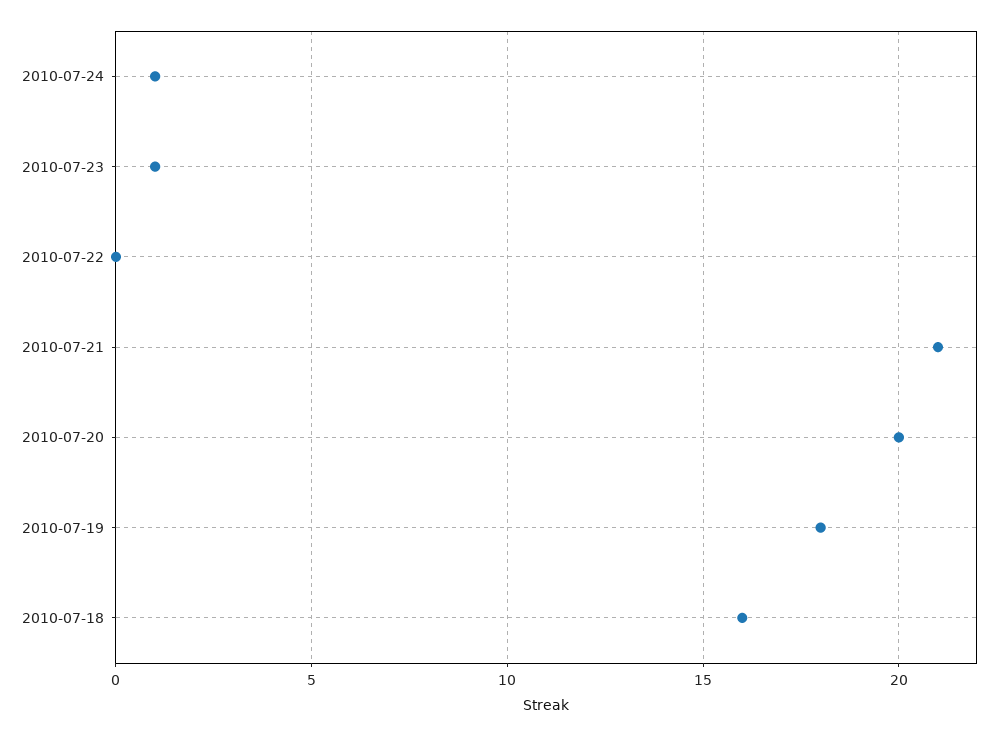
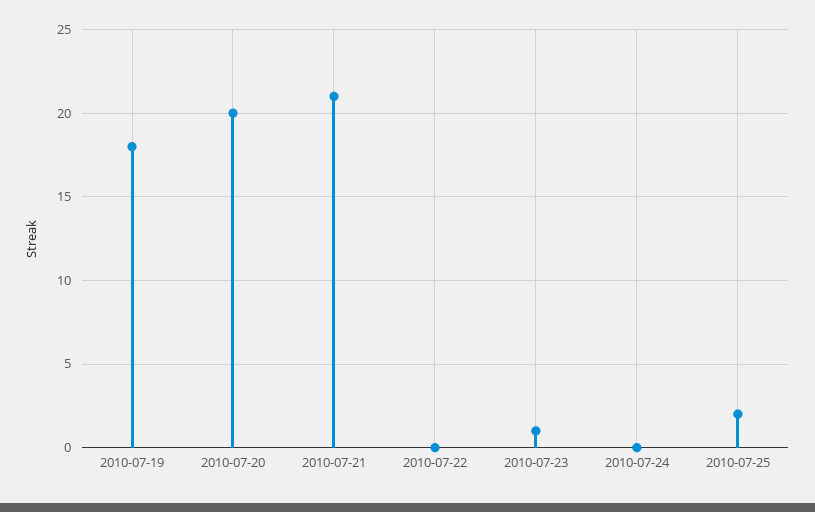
2010-07-24: 1 -> 0
2010-07-18: 16 -> none
2010-07-25: none -> 2

